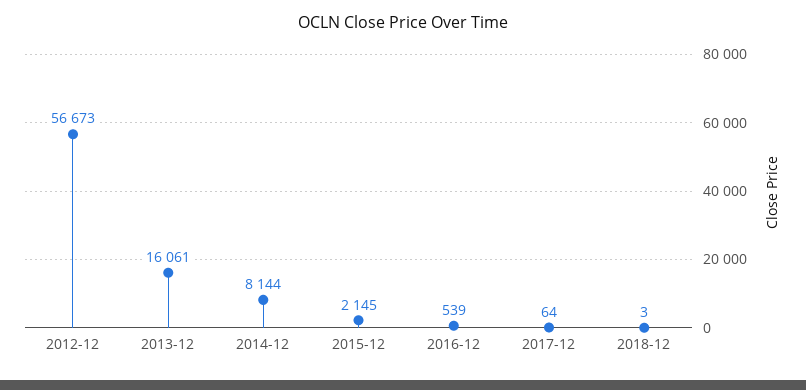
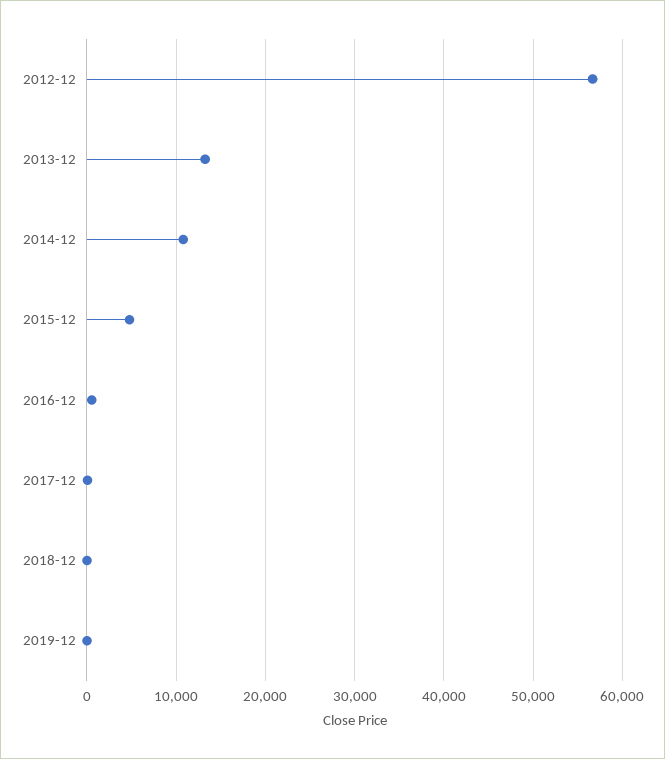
2013-12: 16061 -> 13000
2014-12: 8144 -> 11000
2015-12: 2145 -> 5000
2019-12: none -> 0

